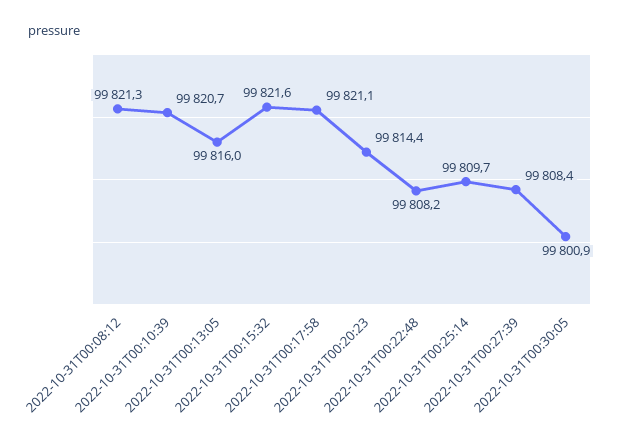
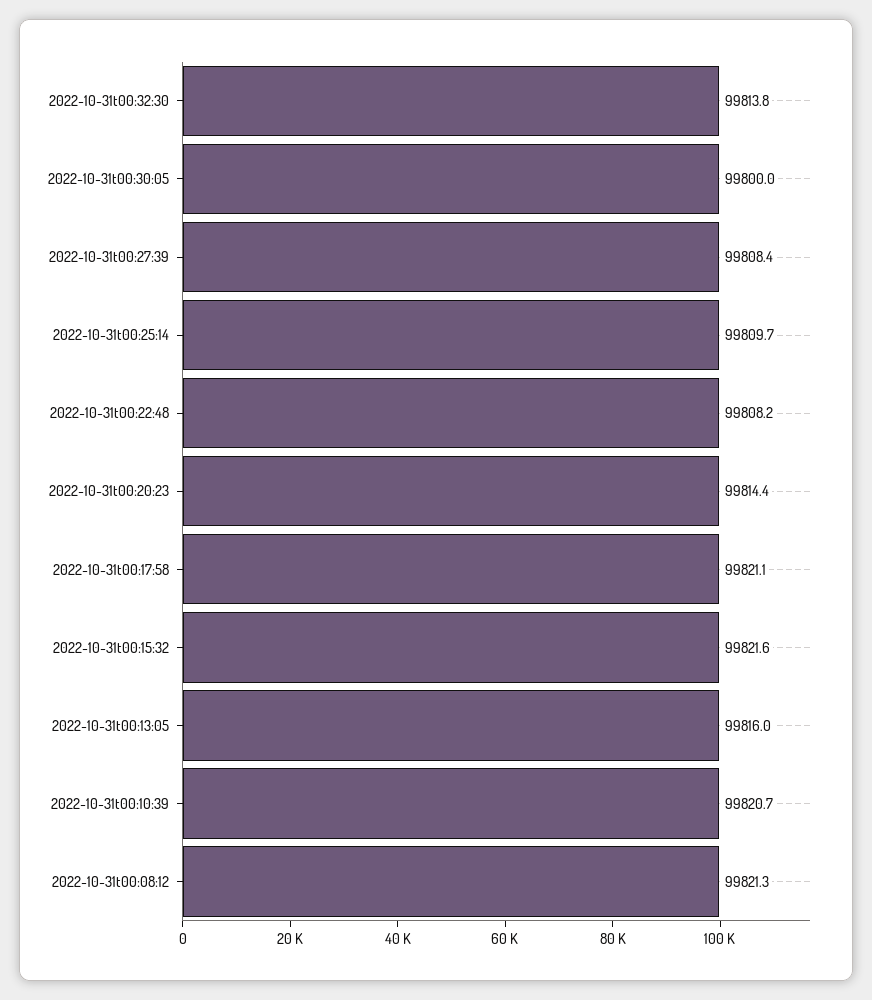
2022-10-31T00:30:05: 99800.9 -> 99800
2022-10-31t00:32:30: none -> 99813.8

